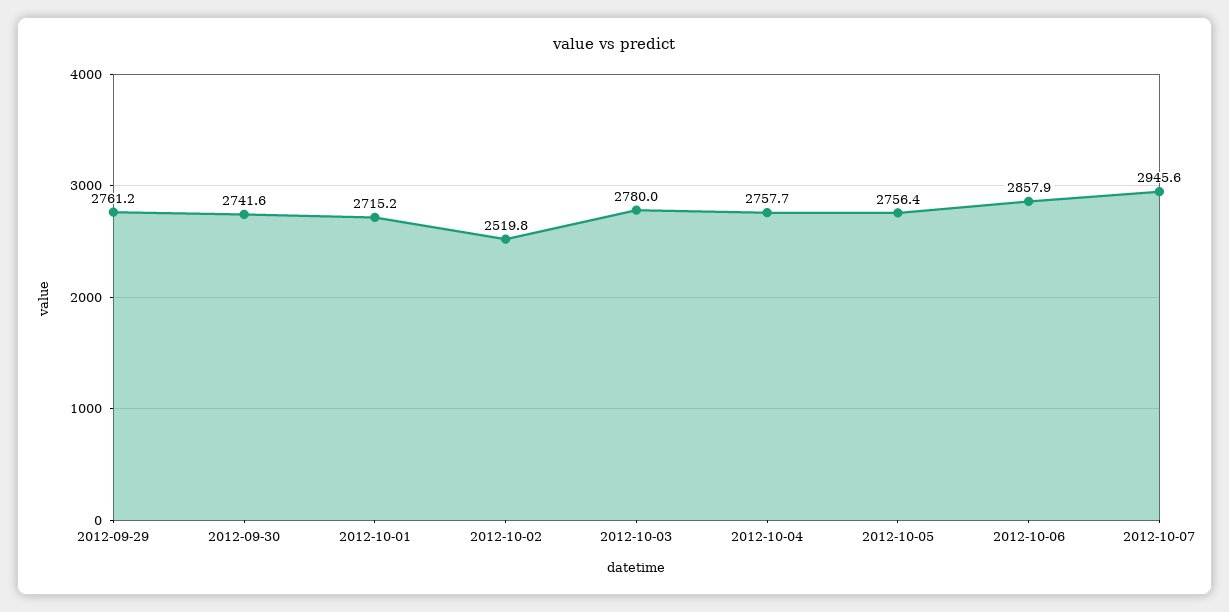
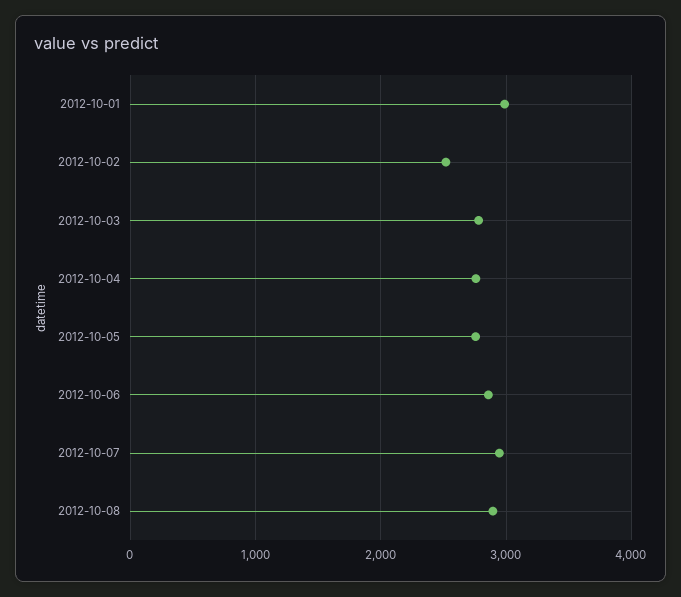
2012-09-29: 2761.2 -> none
2012-09-30: 2741.6 -> none
2012-10-01: 2715.2 -> 3000
2012-10-08: none -> 2900

